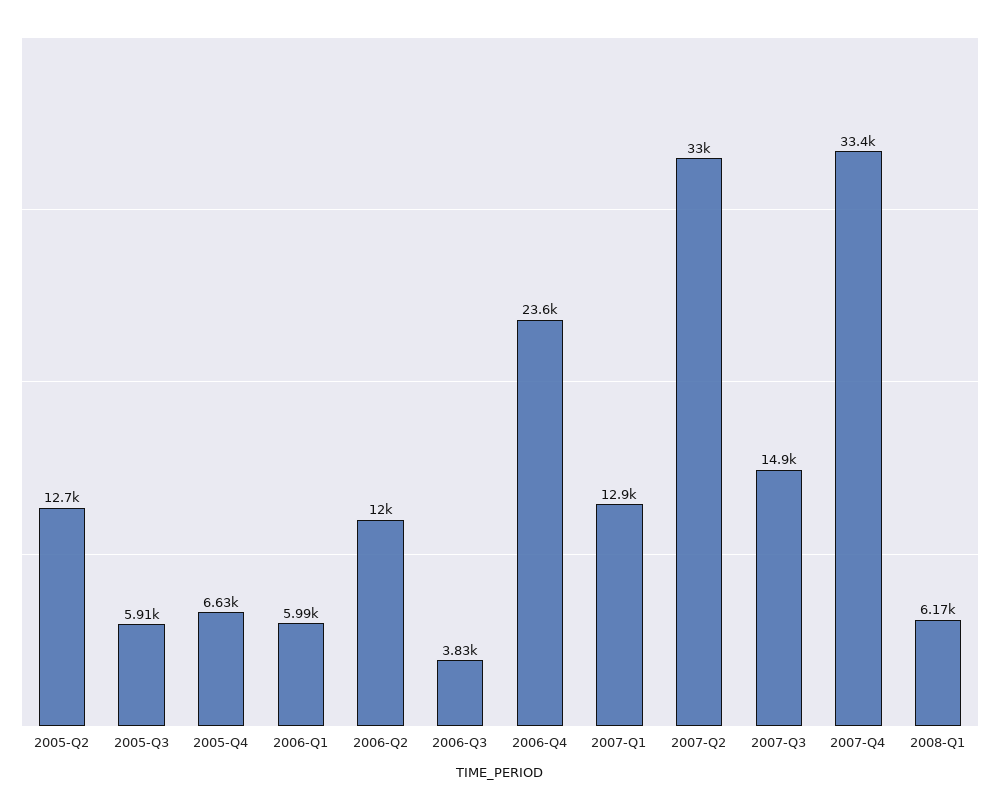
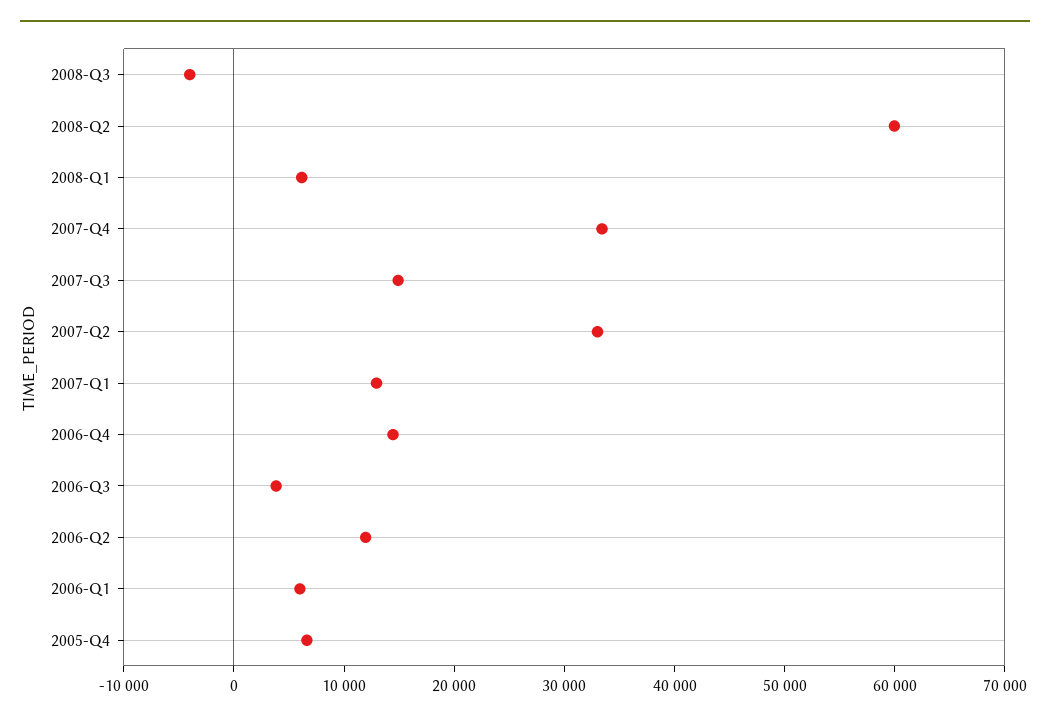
2005-Q2: 12700 -> none
2005-Q3: 5910 -> none
2006-Q4: 23600 -> 14000
2008-Q3: none -> -4000
2008-Q2: none -> 60000

